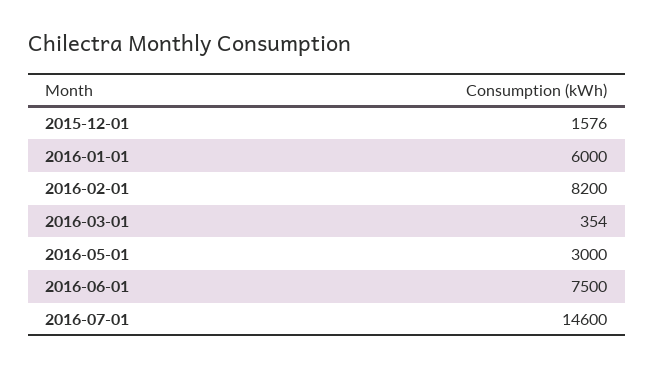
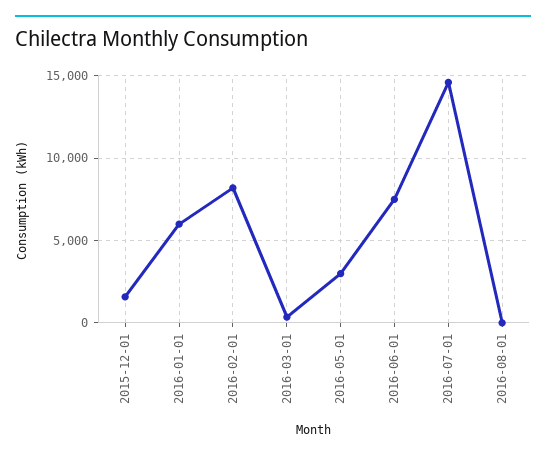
2016-08-01: none -> 0

